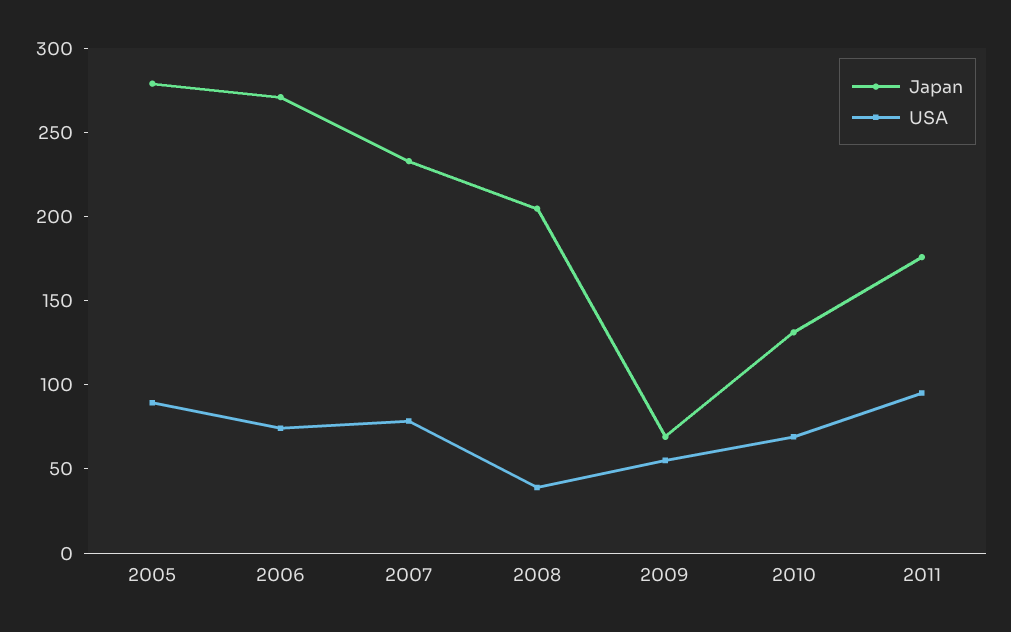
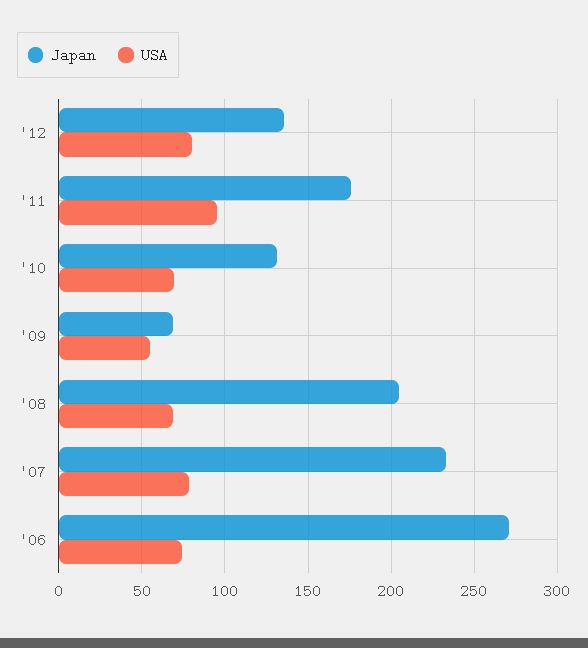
Japan, 2005: 280 -> none
USA, 2005: 90 -> none
USA, 2008: 40 -> 70
Japan, '12: none -> 135
USA, '12: none -> 80

